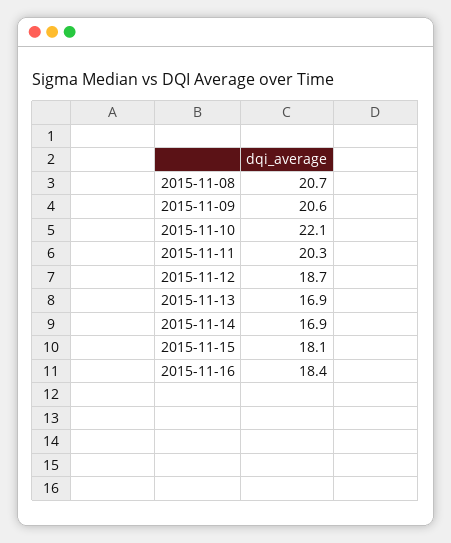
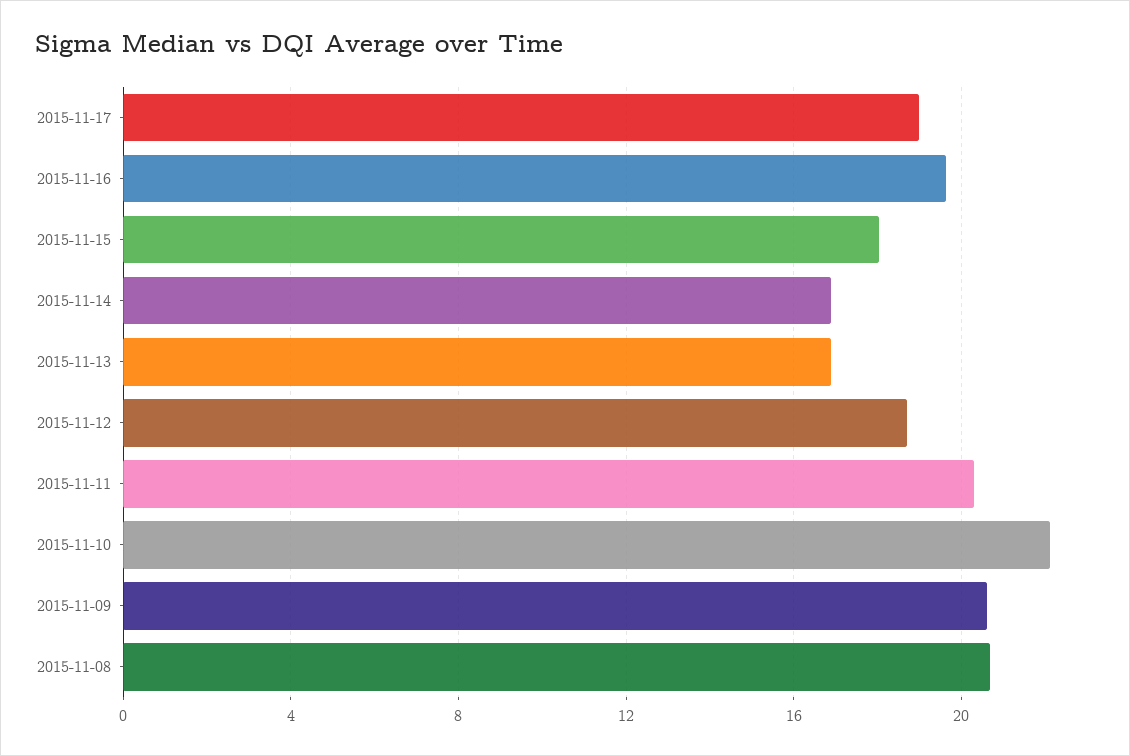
2015-11-16: 18.4 -> 19.5
2015-11-17: none -> 19

